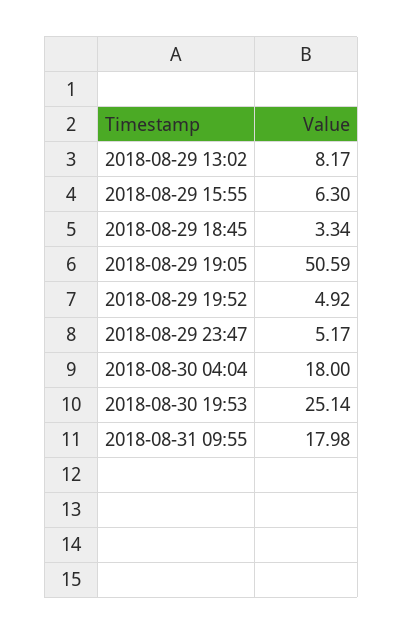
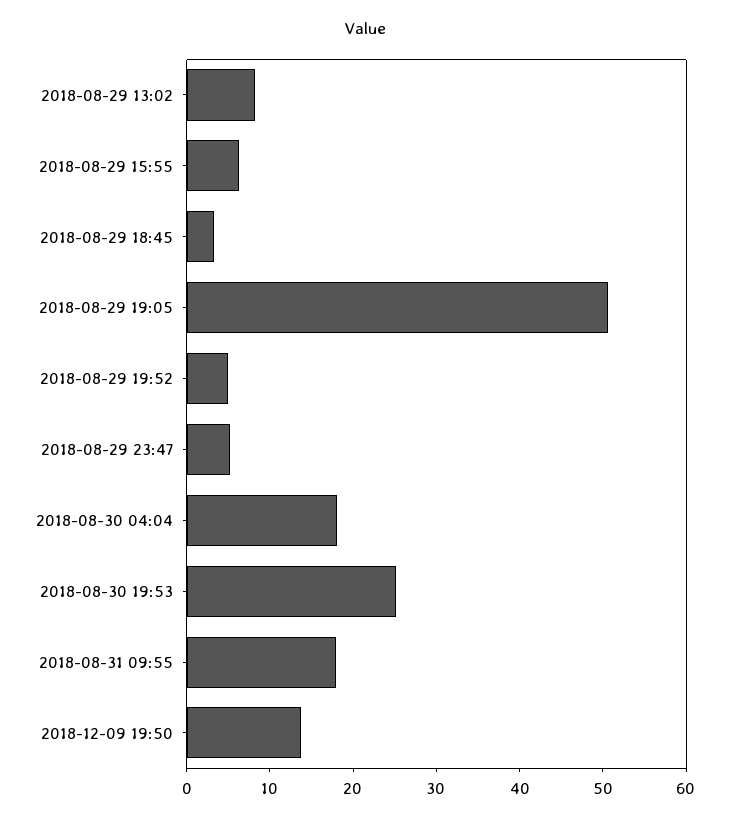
2018-12-09 19:50: none -> 14

